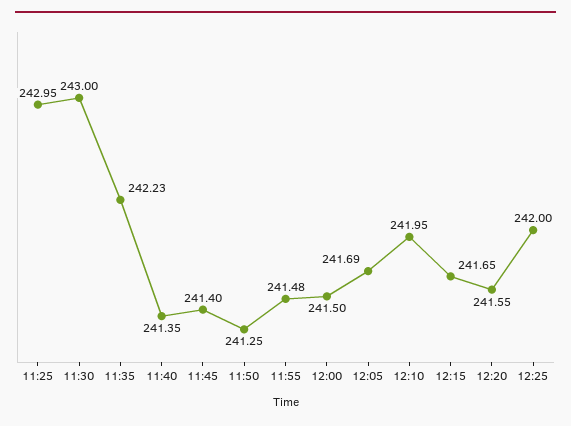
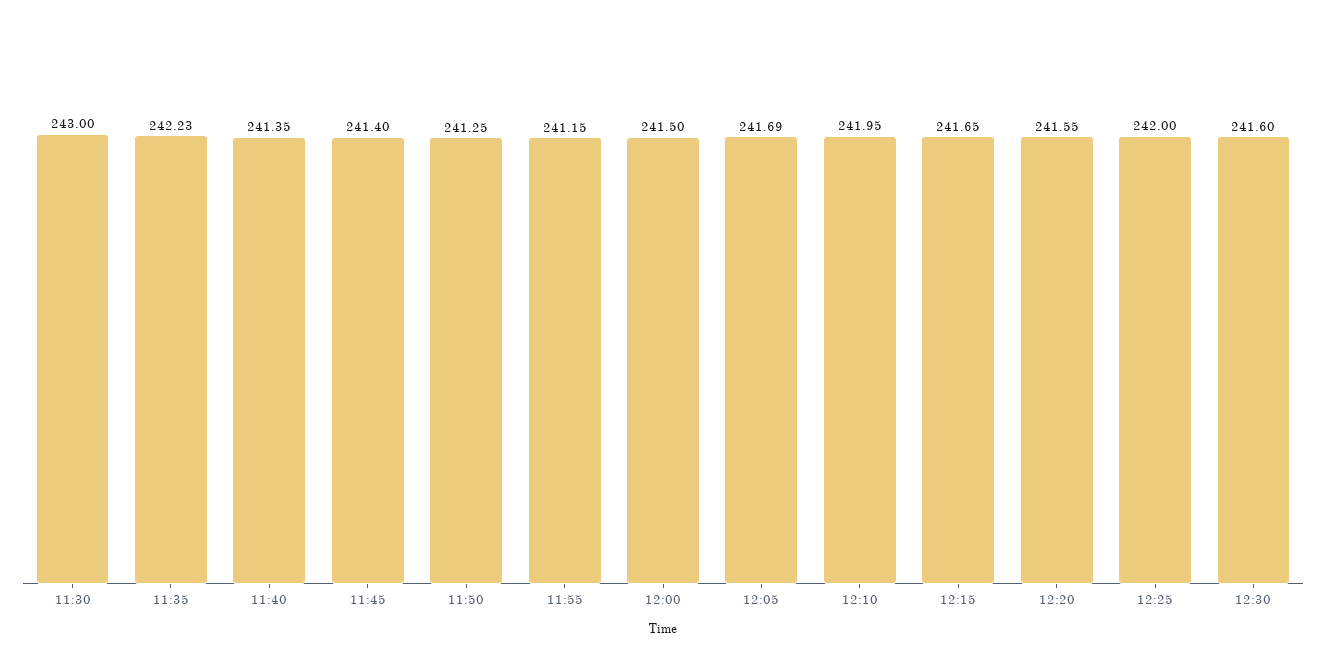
11:25: 242.95 -> none
11:55: 241.48 -> 241.15
12:30: none -> 241.6

